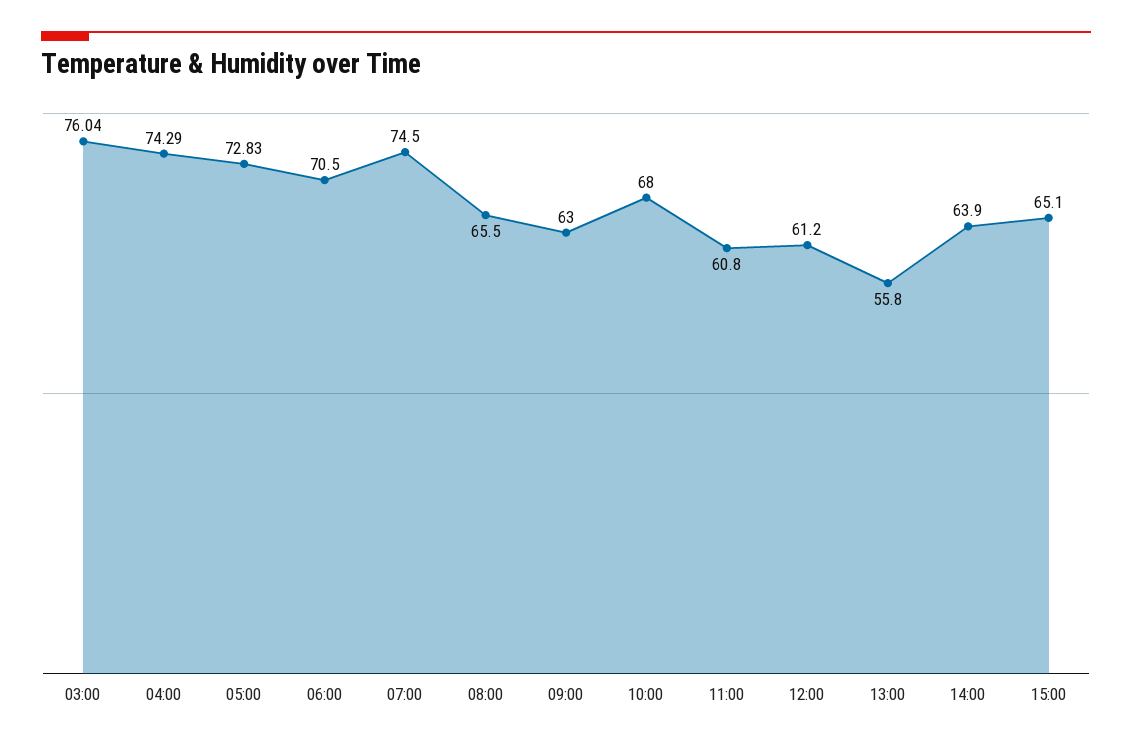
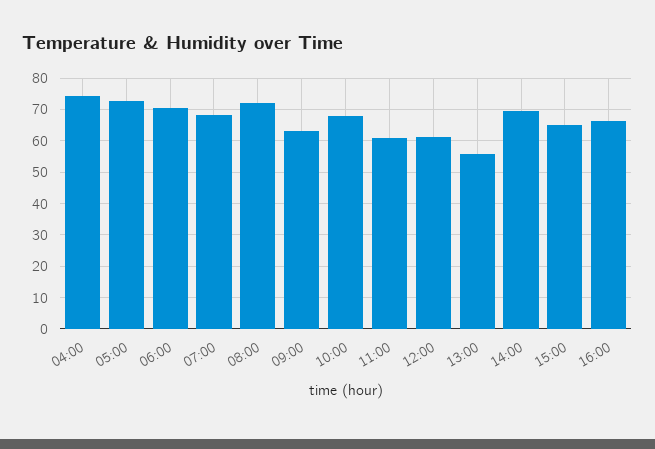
03:00: 76.04 -> none
07:00: 74.5 -> 68
08:00: 65.5 -> 72
14:00: 63.9 -> 70
16:00: none -> 66

